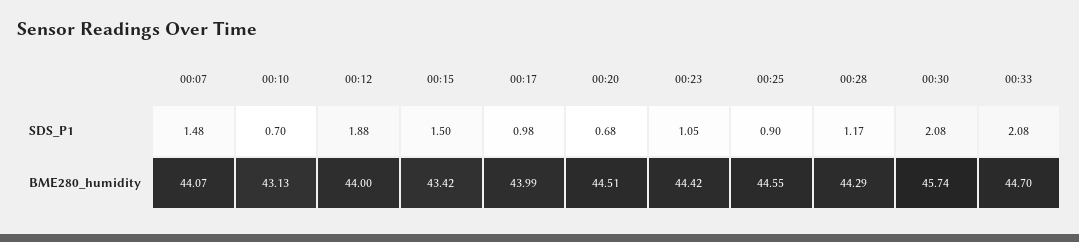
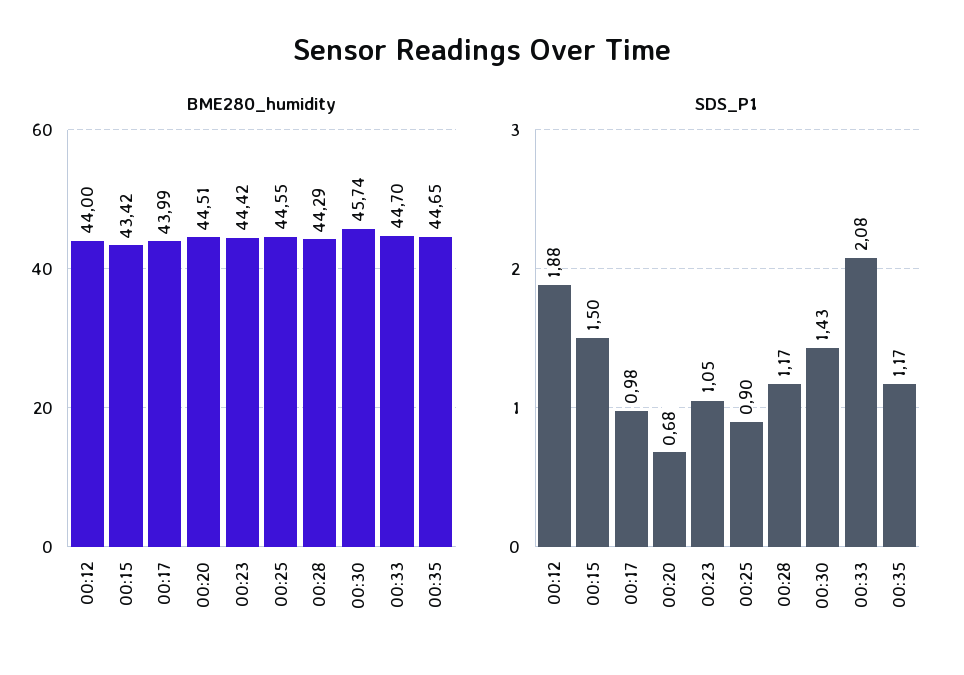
SDS_P1, 00:07: 1.48 -> none
SDS_P1, 00:10: 0.7 -> none
SDS_P1, 00:30: 2.08 -> 1.43
BME280_humidity, 00:07: 44.07 -> none
BME280_humidity, 00:10: 43.13 -> none
BME280_humidity, 00:35: none -> 44.65
SDS_P1, 00:35: none -> 1.17

